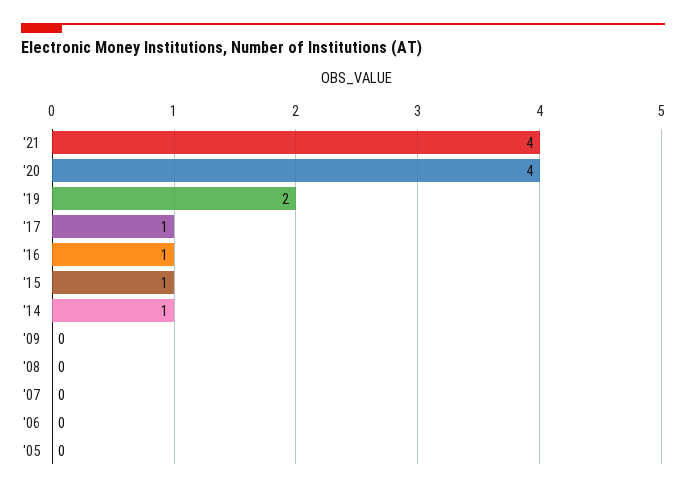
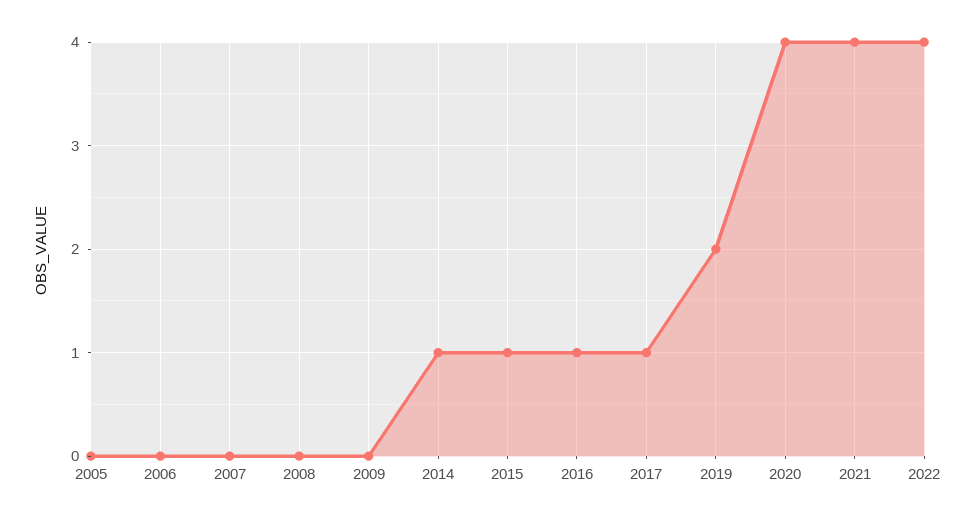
2022: none -> 4

